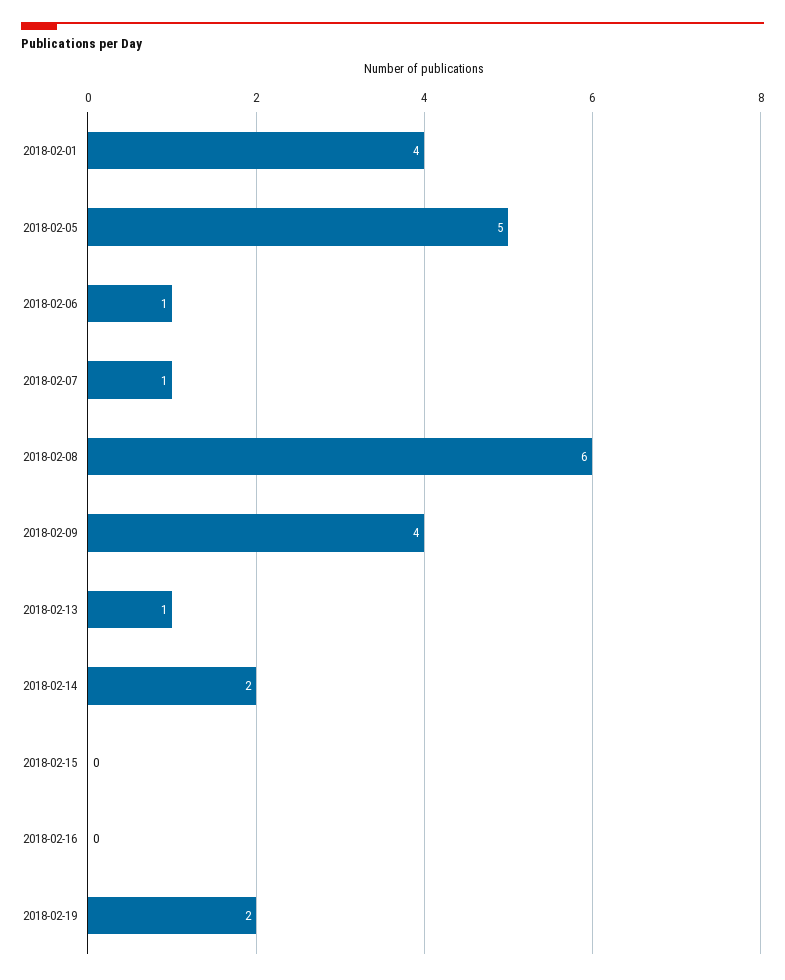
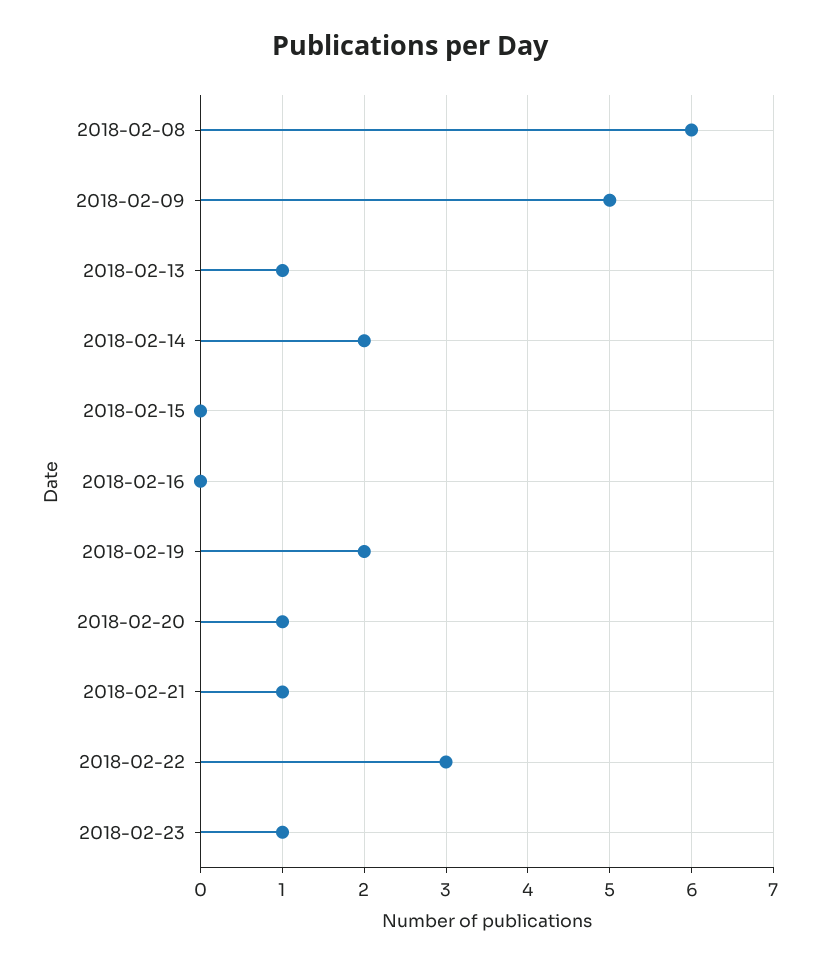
2018-02-01: 4 -> none
2018-02-05: 5 -> none
2018-02-06: 1 -> none
2018-02-07: 1 -> none
2018-02-09: 4 -> 5
2018-02-20: none -> 1
2018-02-21: none -> 1
2018-02-22: none -> 3
2018-02-23: none -> 1

